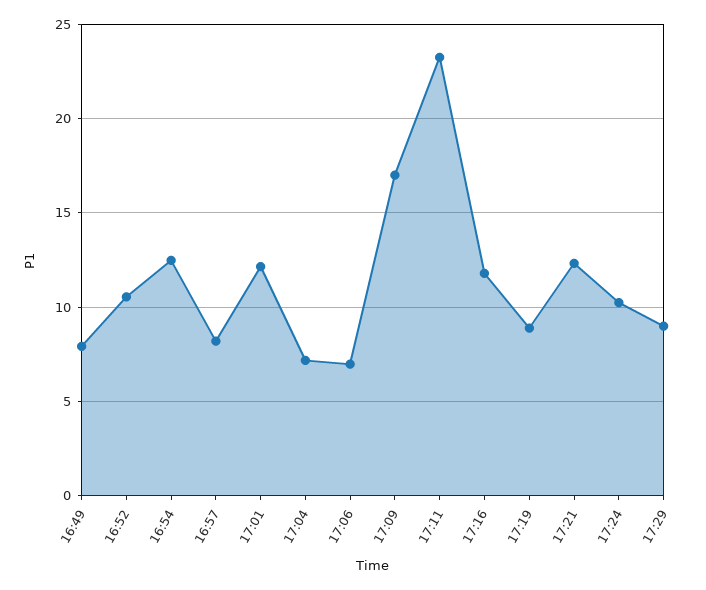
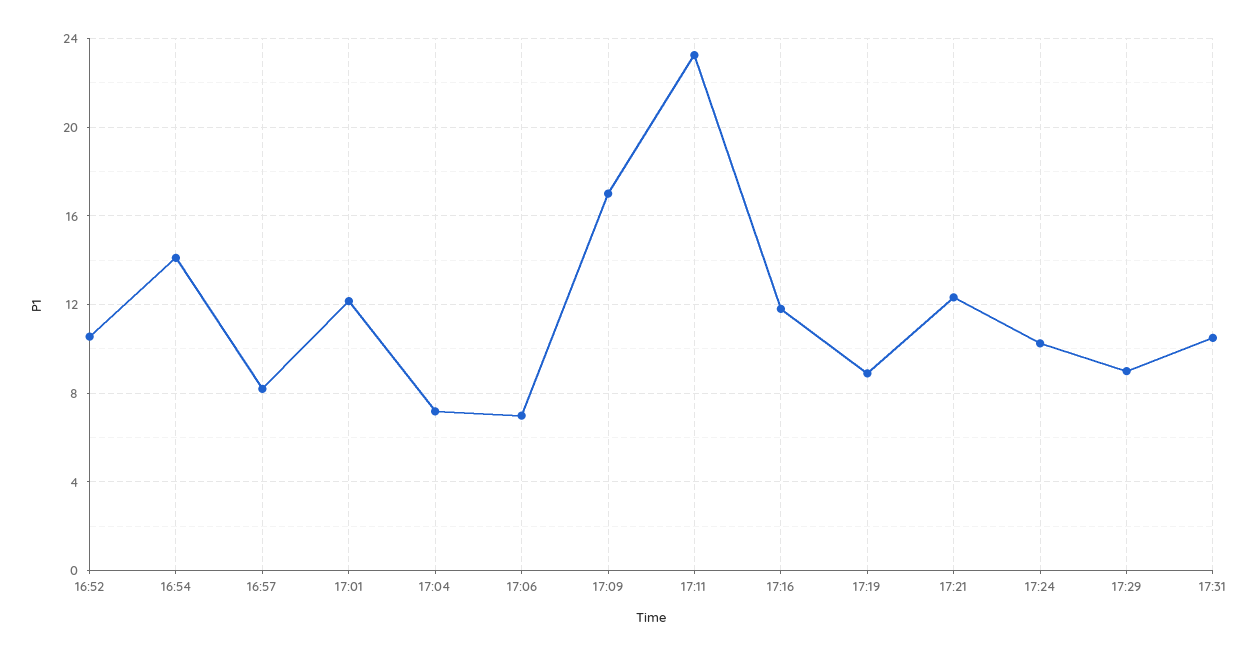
16:49: 8 -> none
16:54: 12.5 -> 14
17:31: none -> 10.5

